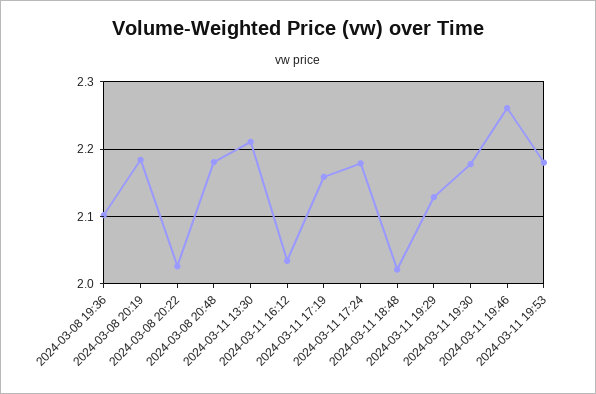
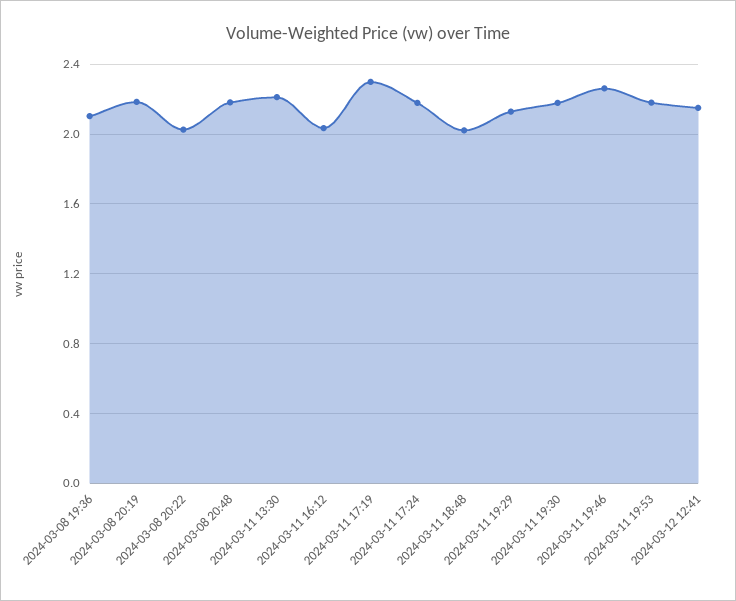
2024-03-11 17:19: 2.16 -> 2.3
2024-03-12 12:41: none -> 2.15

